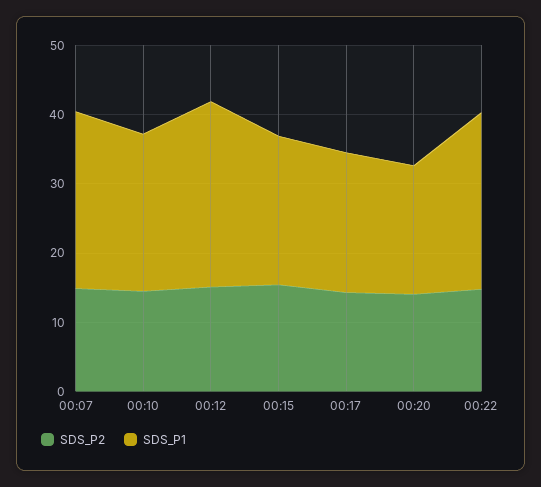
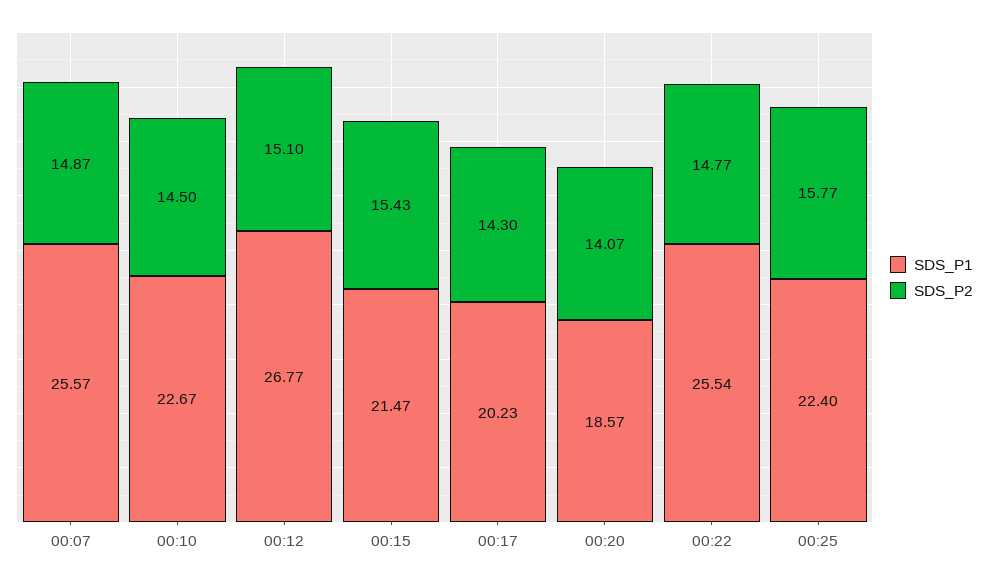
SDS_P1, 00:25: none -> 22.4
SDS_P2, 00:25: none -> 15.77

